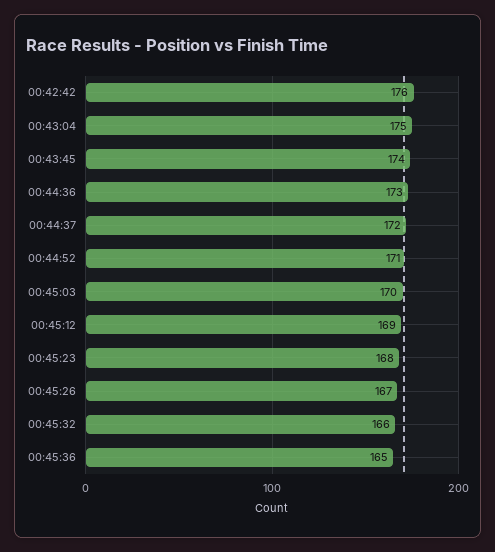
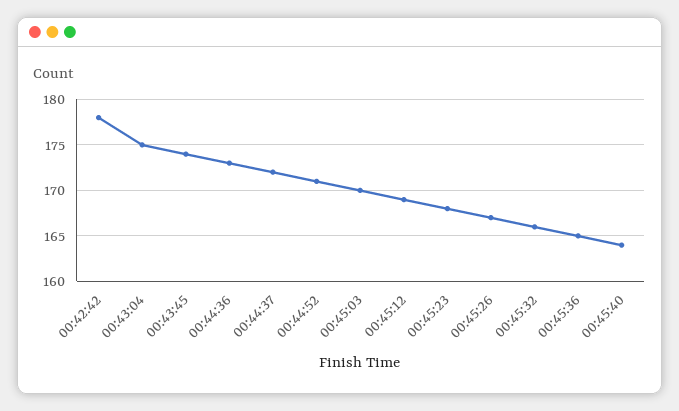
00:42:42: 176 -> 178
00:45:40: none -> 164

